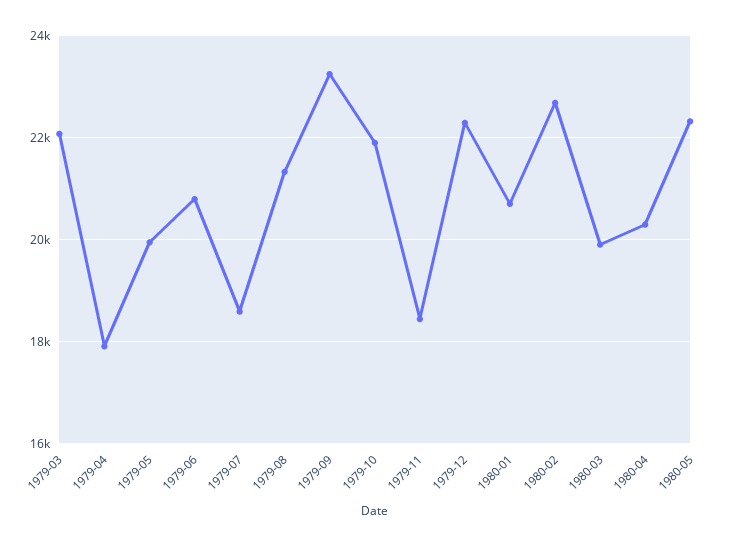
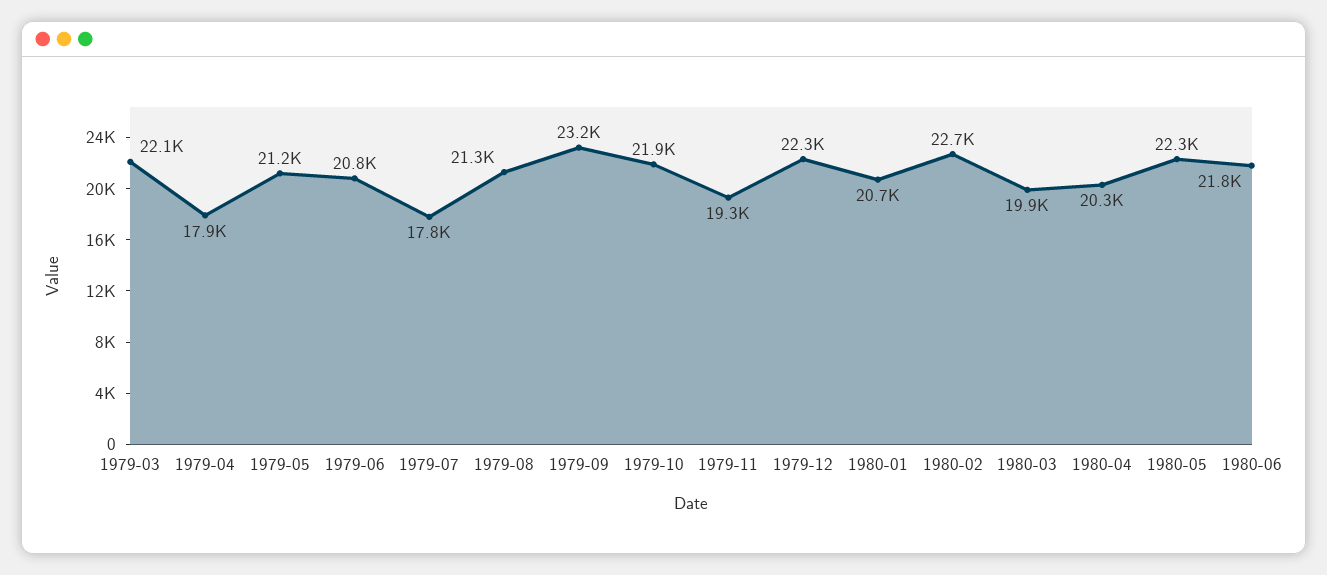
1979-05: 20000 -> 21200
1979-07: 18600 -> 17800
1979-11: 18400 -> 19300
1980-06: none -> 21800

